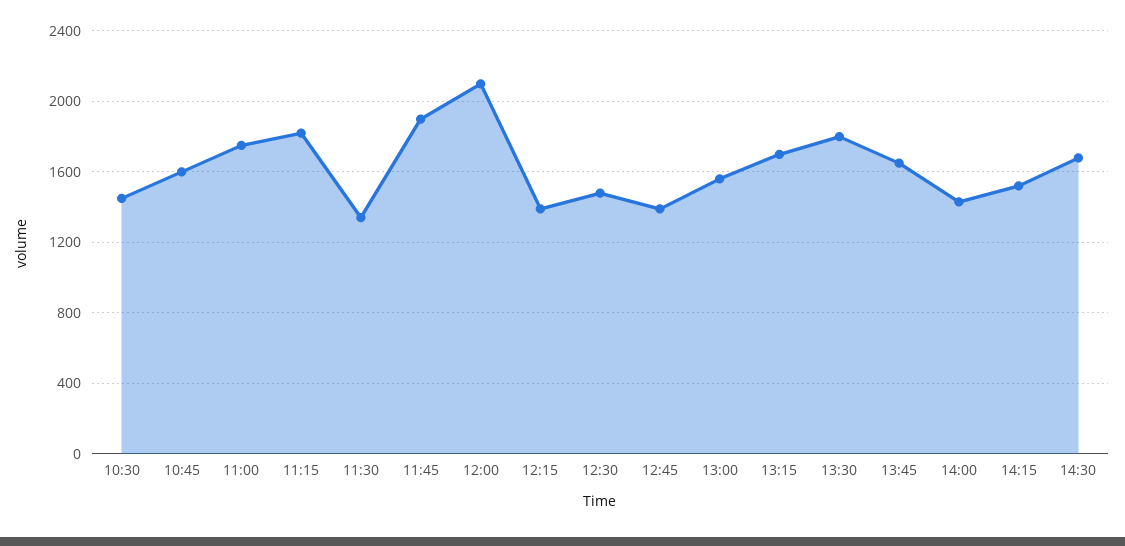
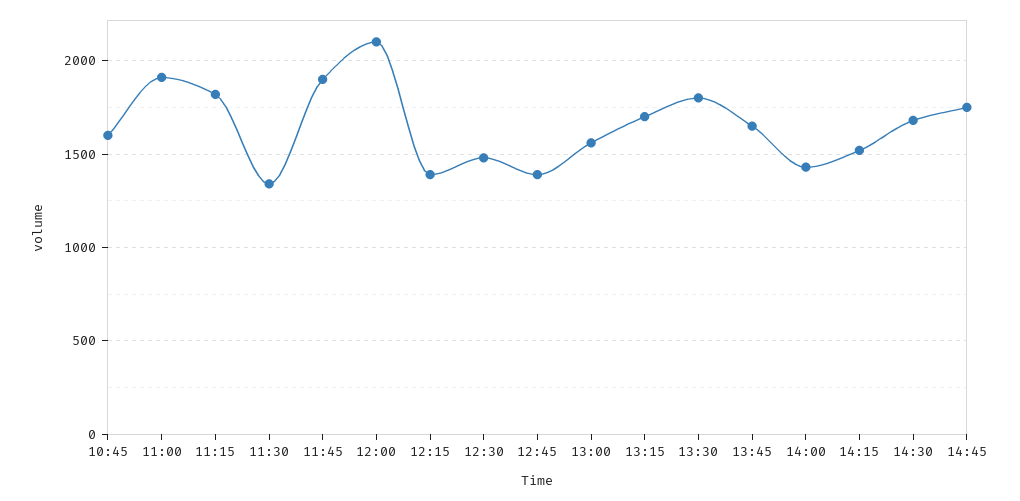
10:30: 1450 -> none
11:00: 1750 -> 1900
14:45: none -> 1750

